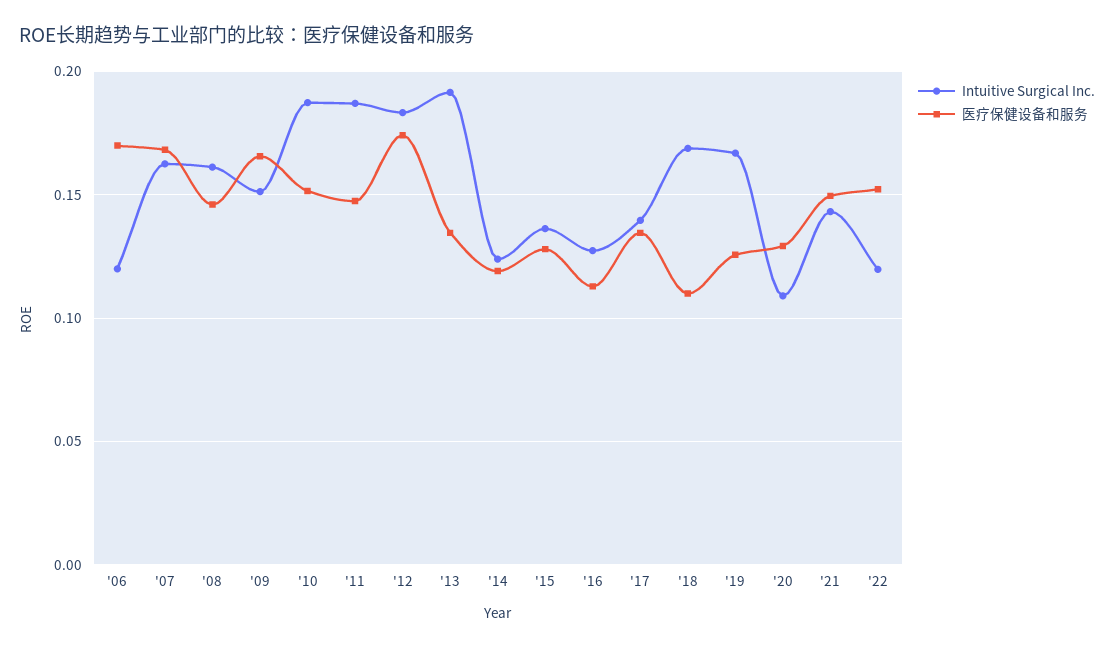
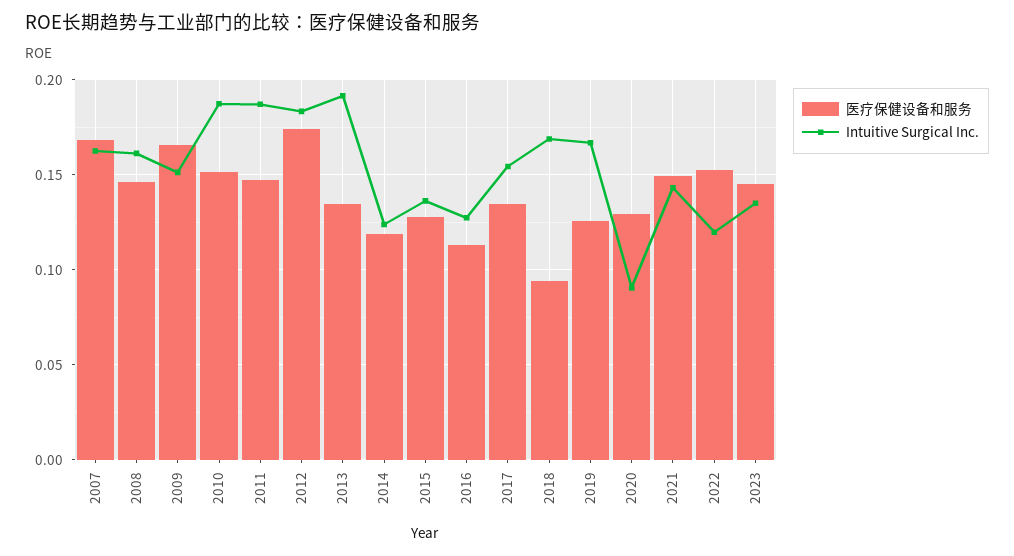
Intuitive Surgical Inc., '06: 0.12 -> none
医疗保健设备和服务, '06: 0.17 -> none
Intuitive Surgical Inc., '17: 0.14 -> 0.155
医疗保健设备和服务, '18: 0.11 -> 0.095
Intuitive Surgical Inc., '20: 0.11 -> 0.09
医疗保健设备和服务, 2023: none -> 0.145
Intuitive Surgical Inc., 2023: none -> 0.135

